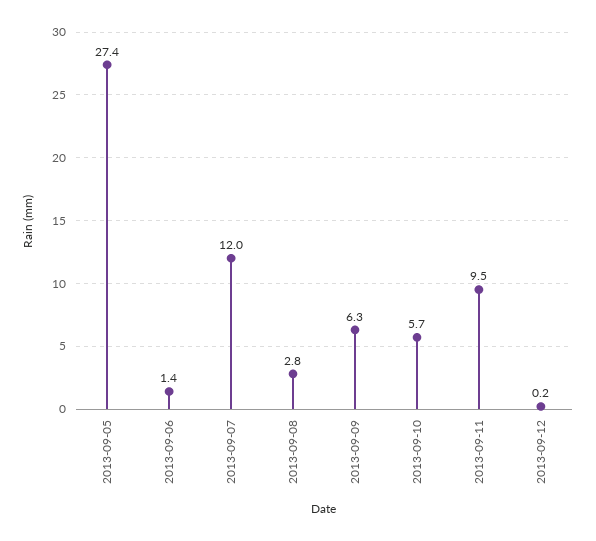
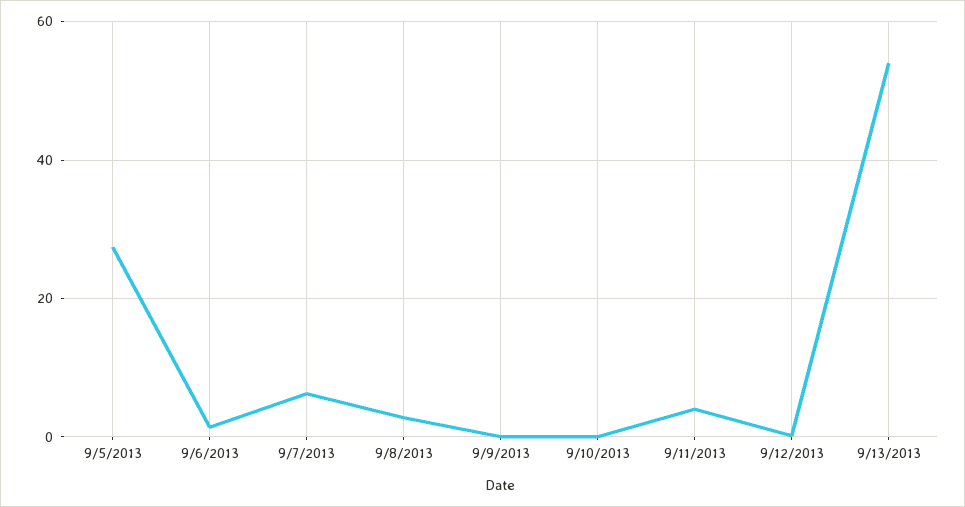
2013-09-07: 12 -> 6
2013-09-09: 6.3 -> 0
2013-09-10: 5.7 -> 0
2013-09-11: 9.5 -> 4
9/13/2013: none -> 54

